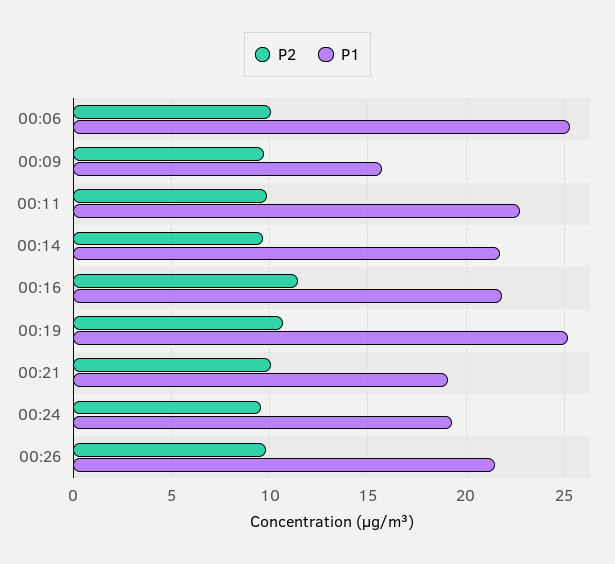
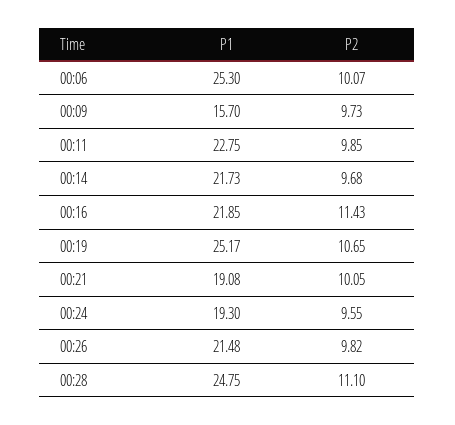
P1, 00:28: none -> 24.75
P2, 00:28: none -> 11.1

